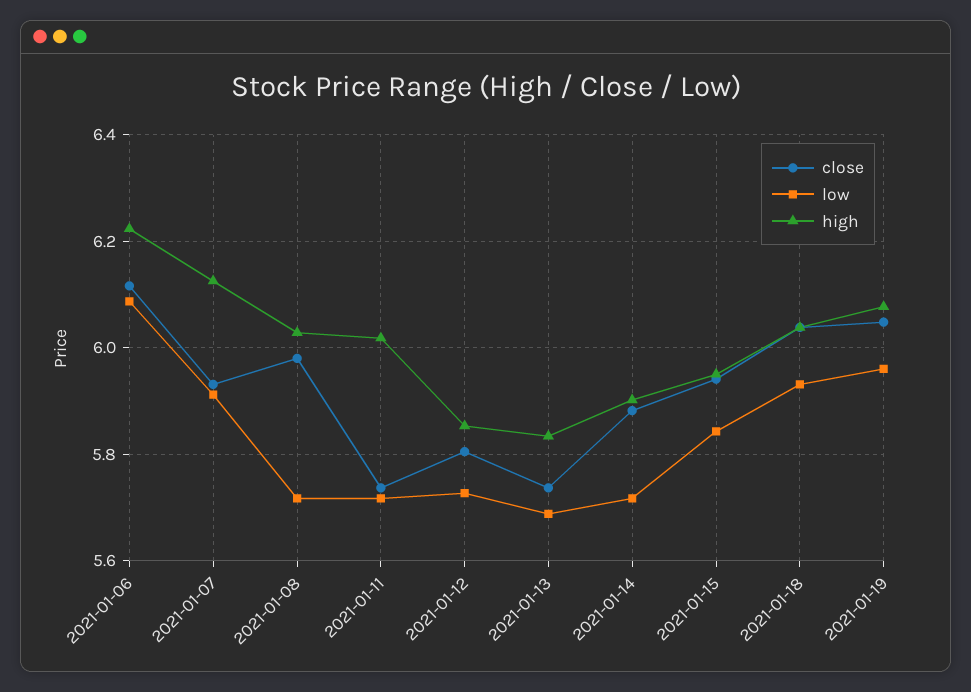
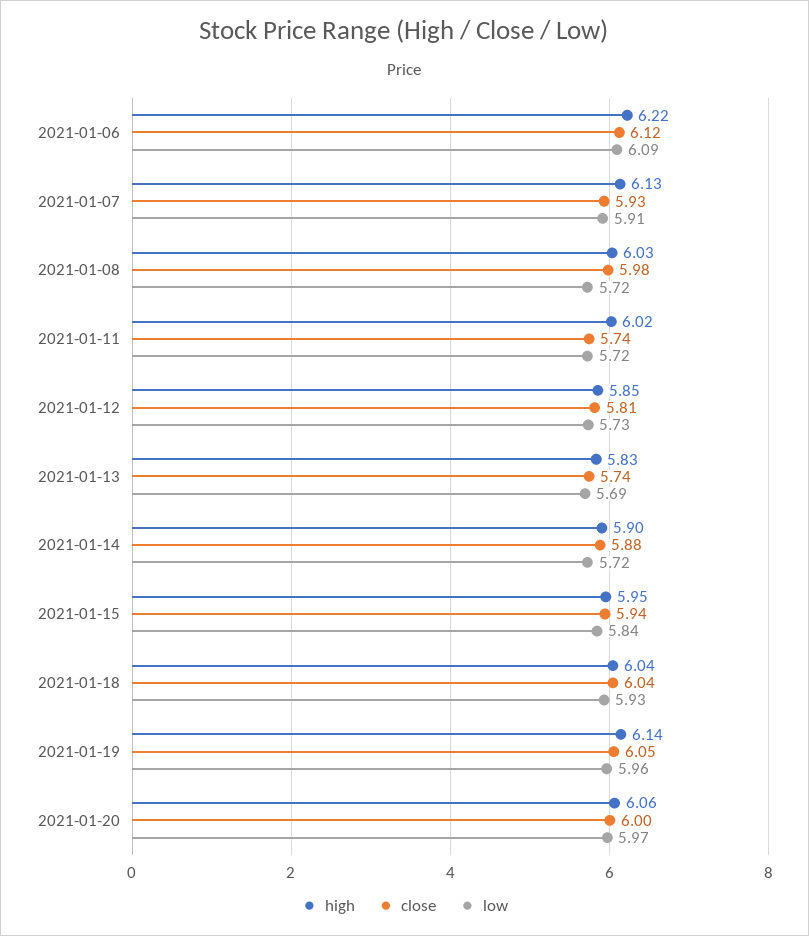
high, 2021-01-19: 6.08 -> 6.14
high, 2021-01-20: none -> 6.06
close, 2021-01-20: none -> 6
low, 2021-01-20: none -> 5.97

